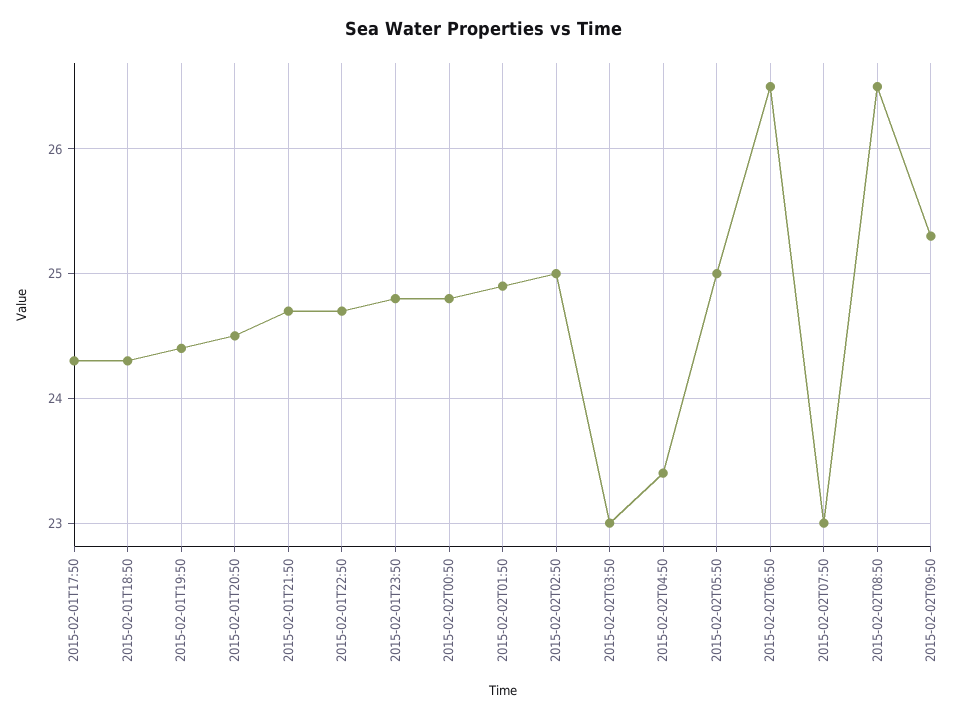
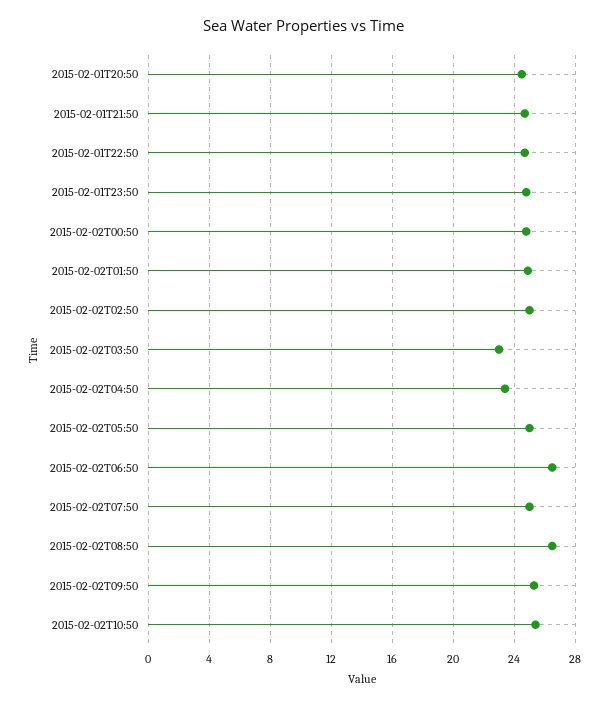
2015-02-01T17:50: 24.3 -> none
2015-02-01T18:50: 24.3 -> none
2015-02-01T19:50: 24.4 -> none
2015-02-02T07:50: 23 -> 25
2015-02-02T10:50: none -> 25.5

